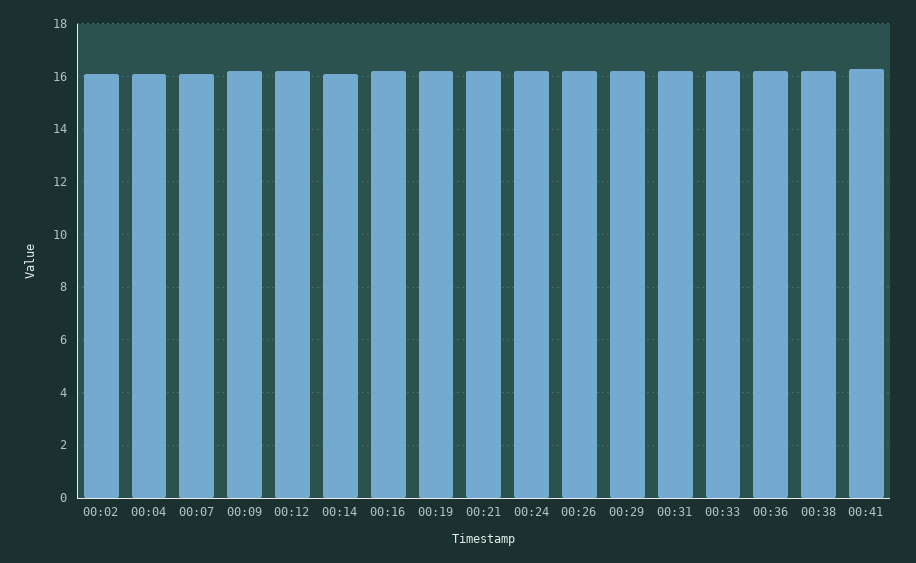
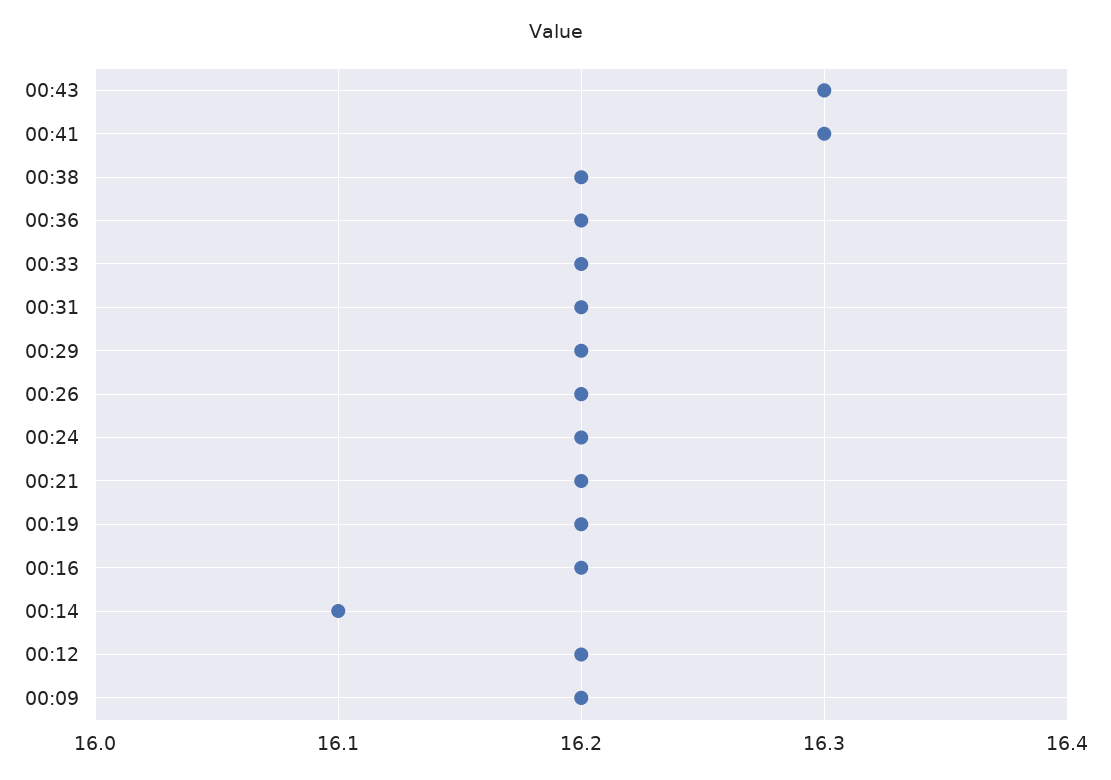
00:02: 16 -> none
00:04: 16 -> none
00:07: 16 -> none
00:43: none -> 16.3

